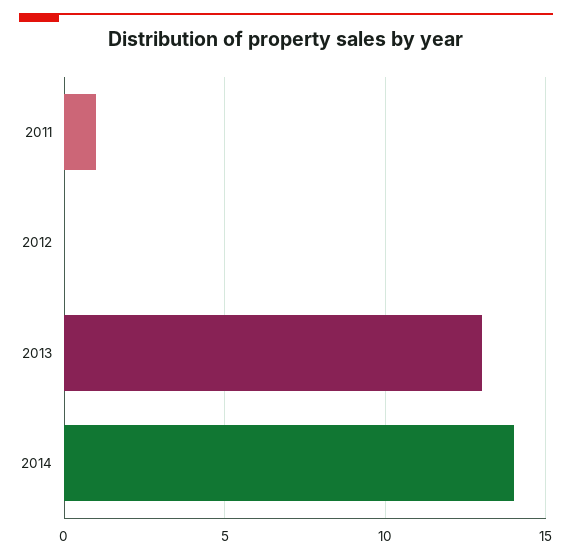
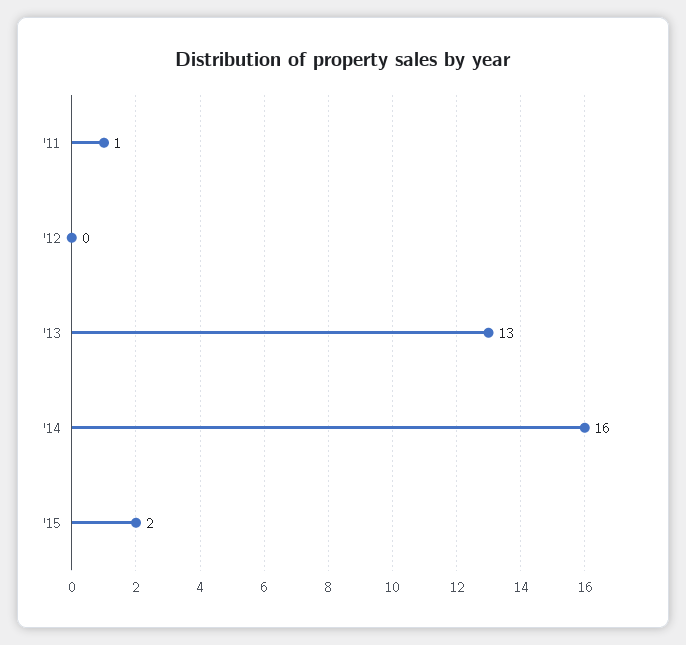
2014: 14 -> 16
'15: none -> 2

